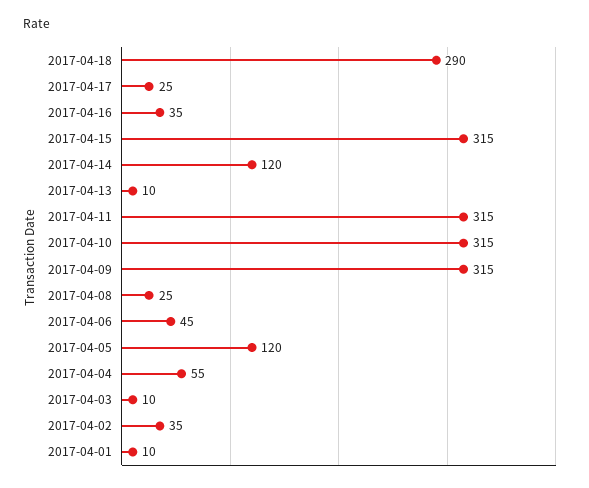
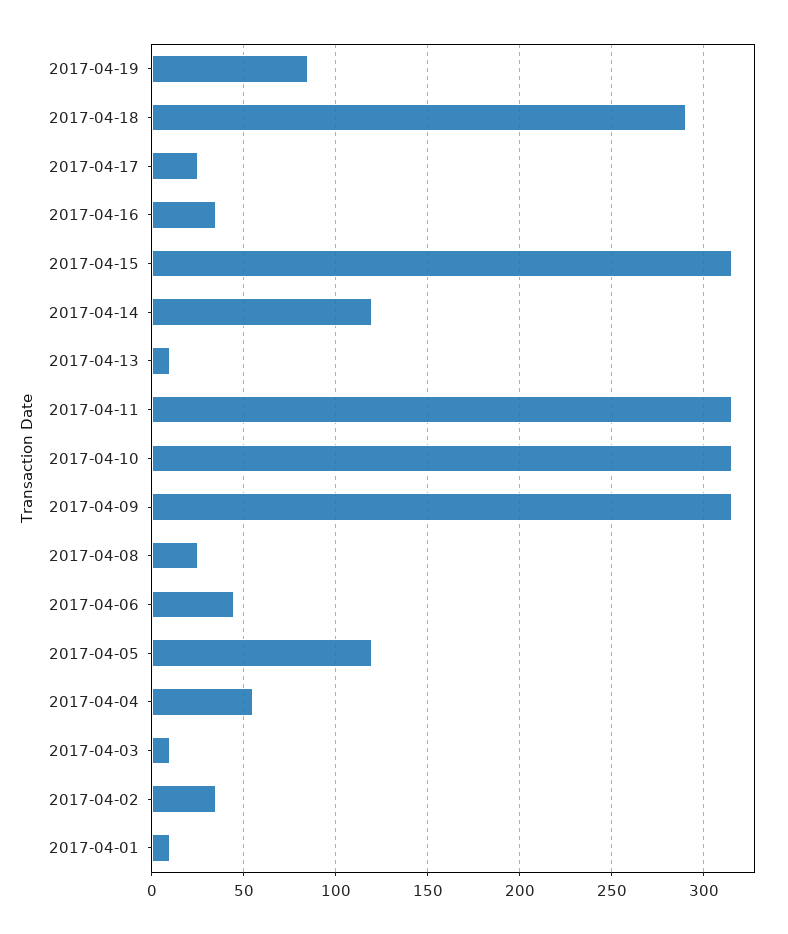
2017-04-19: none -> 85

